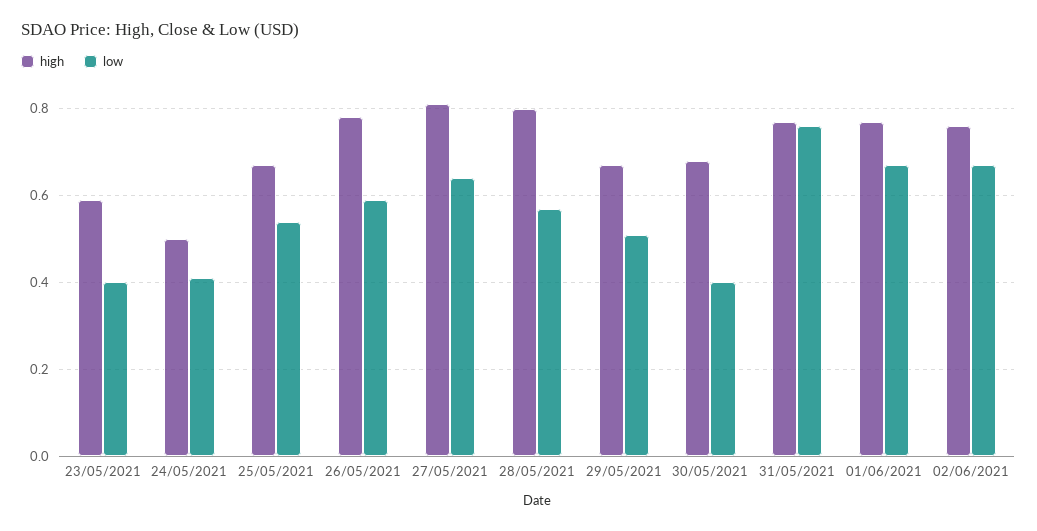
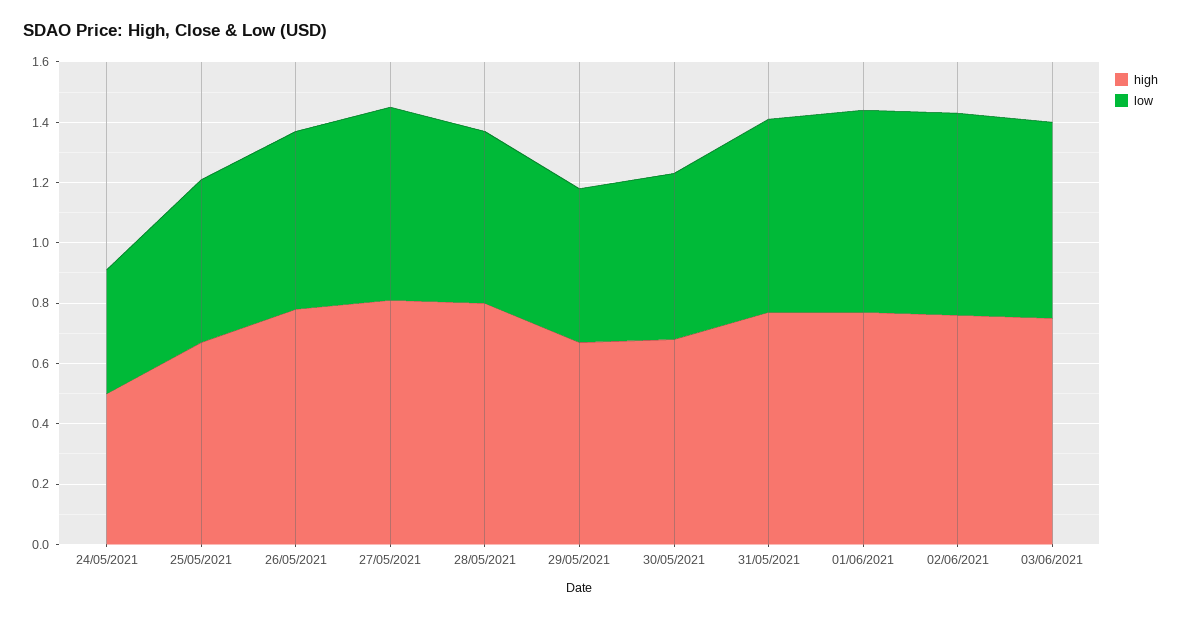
high, 23/05/2021: 0.6 -> none
low, 23/05/2021: 0.4 -> none
low, 30/05/2021: 0.4 -> 0.55
low, 31/05/2021: 0.75 -> 0.65
high, 03/06/2021: none -> 0.75
low, 03/06/2021: none -> 0.65

